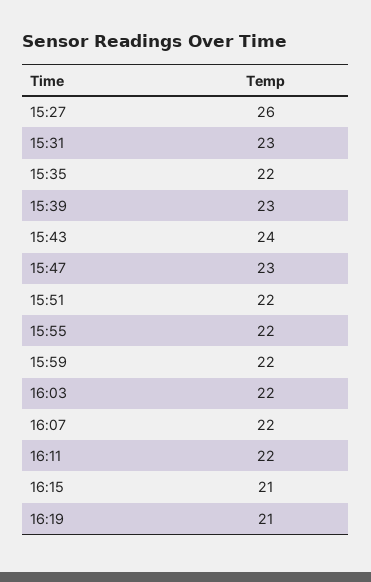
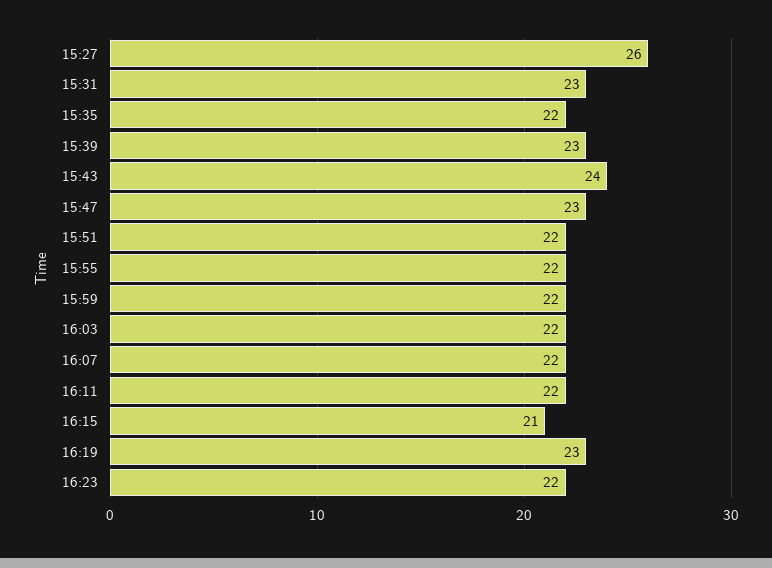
16:19: 21 -> 23
16:23: none -> 22

